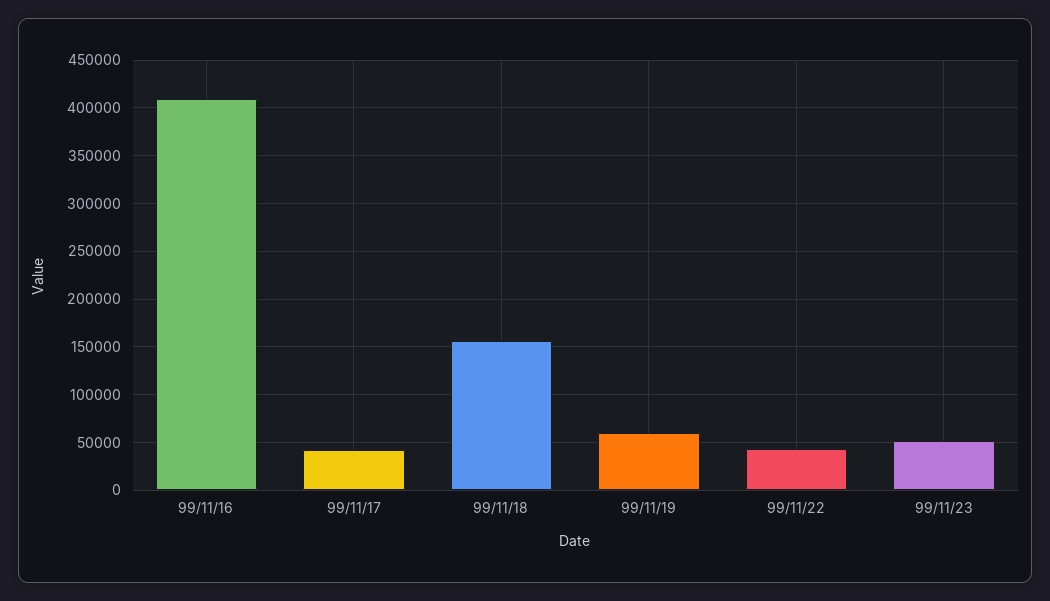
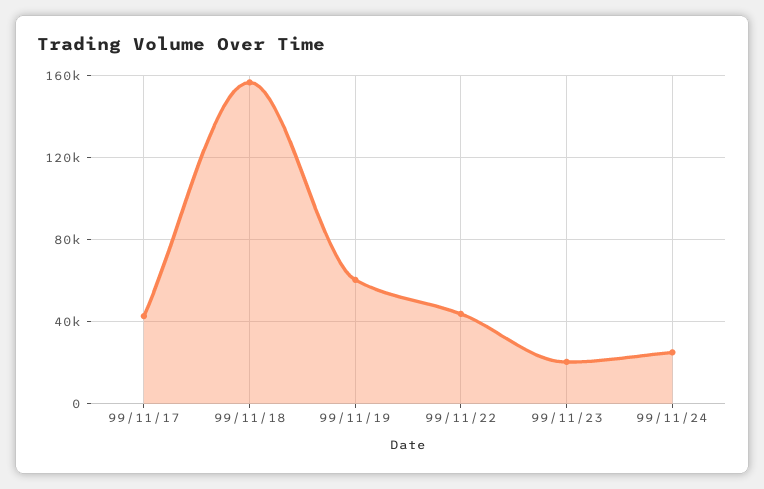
99/11/16: 410000 -> none
99/11/23: 50000 -> 20000
99/11/24: none -> 25000

